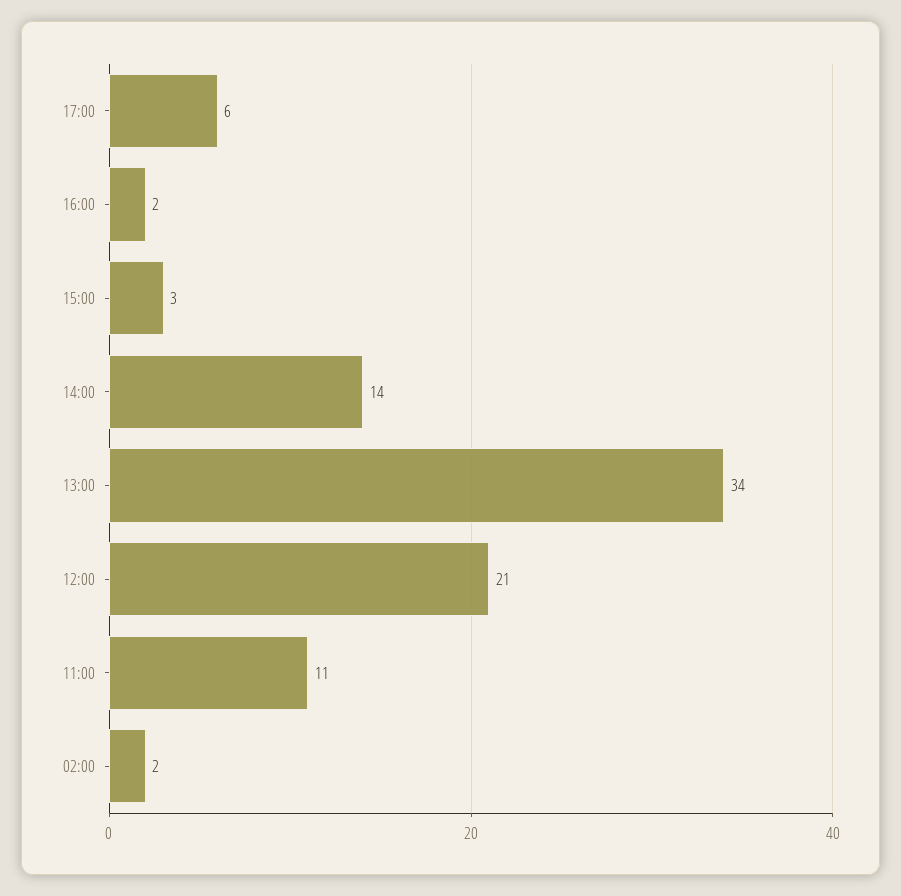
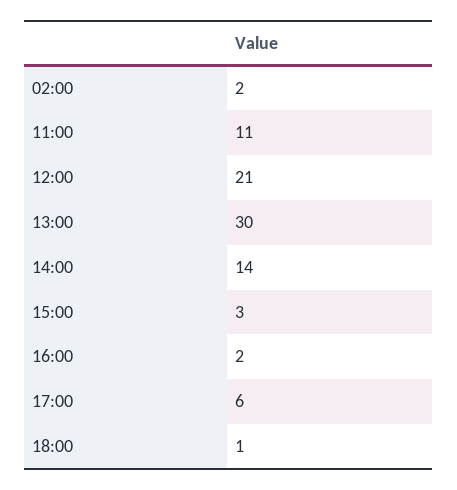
13:00: 34 -> 30
18:00: none -> 1

